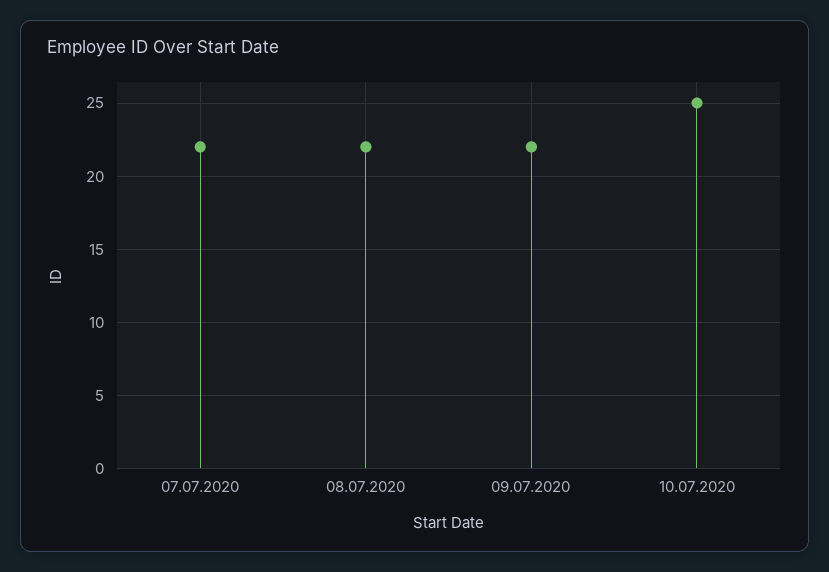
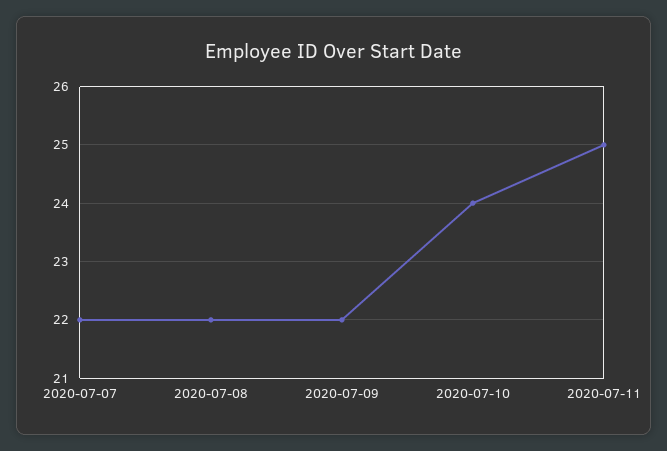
10.07.2020: 25 -> 24
2020-07-11: none -> 25

